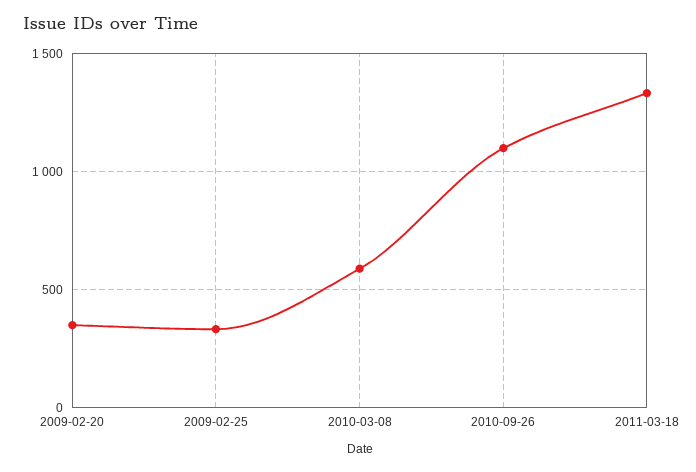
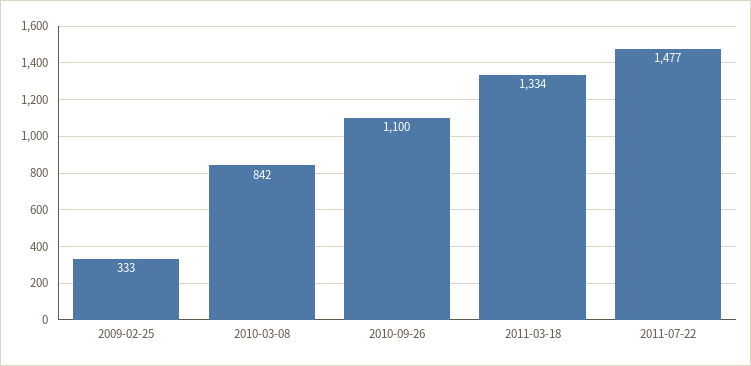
2009-02-20: 350 -> none
2010-03-08: 600 -> 842
2011-07-22: none -> 1477

